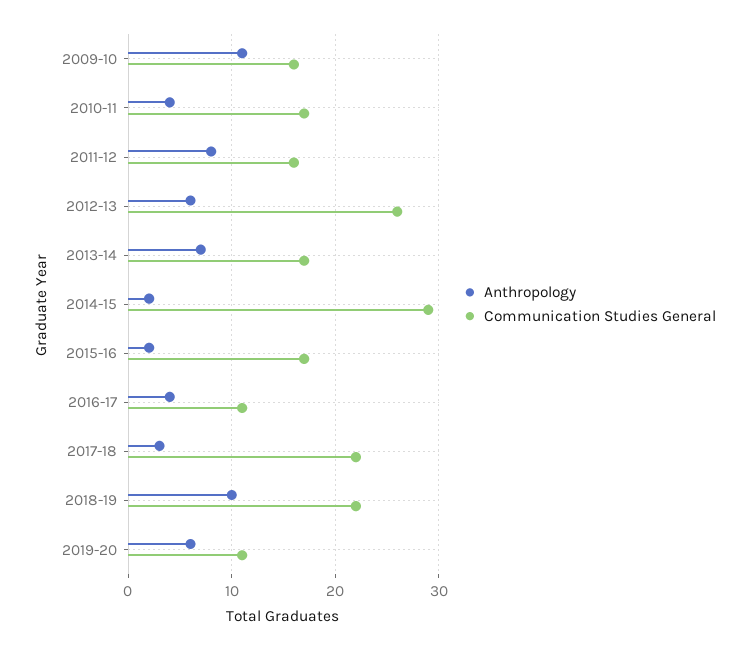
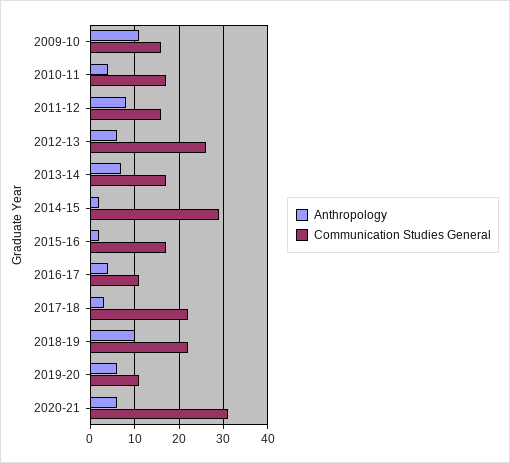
Anthropology, 2020-21: none -> 5
Communication Studies General, 2020-21: none -> 30

